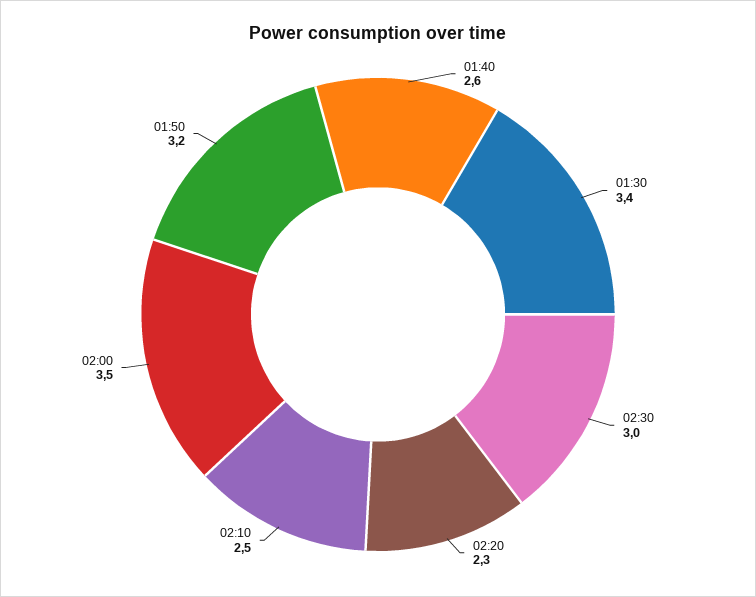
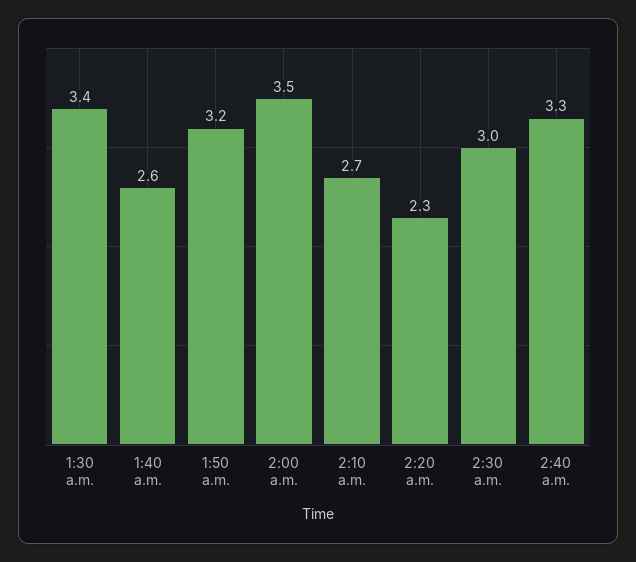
02:10: 2.5 -> 2.7
2:40 a.m.: none -> 3.3

